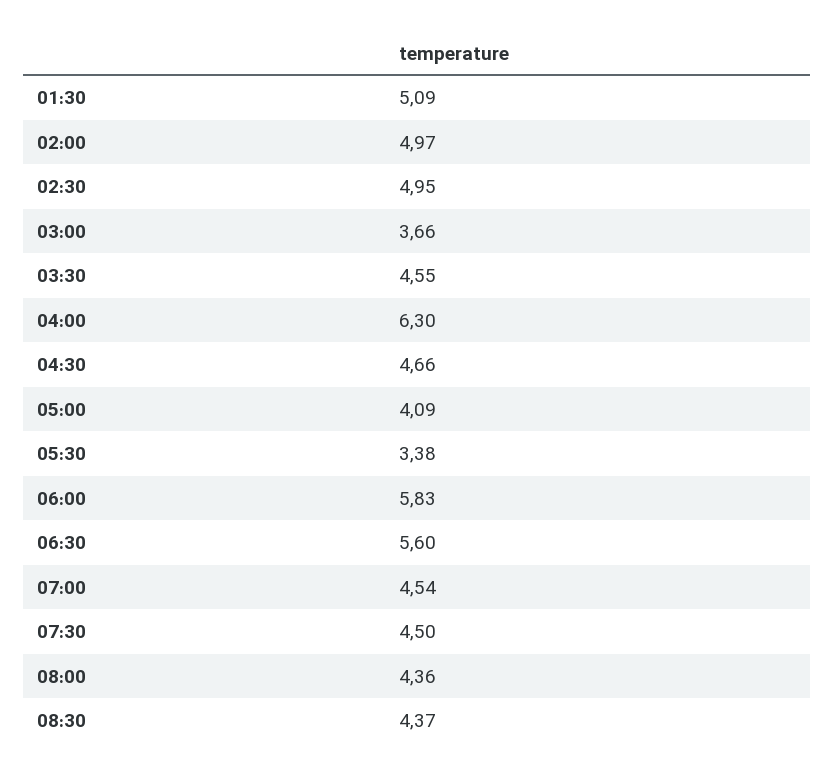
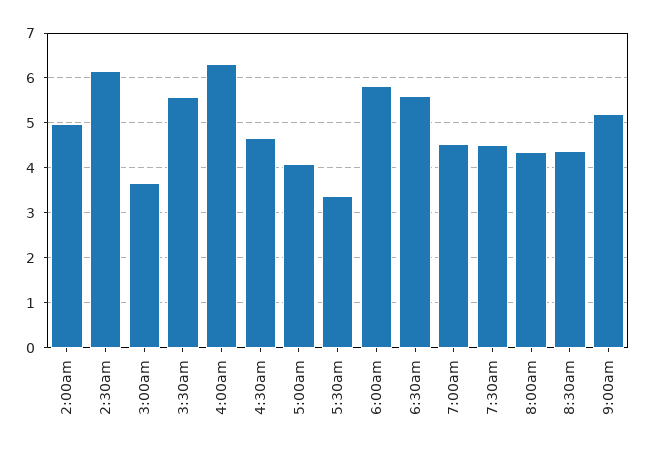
01:30: 5.09 -> none
02:30: 4.95 -> 6.2
03:30: 4.55 -> 5.6
9:00am: none -> 5.2

